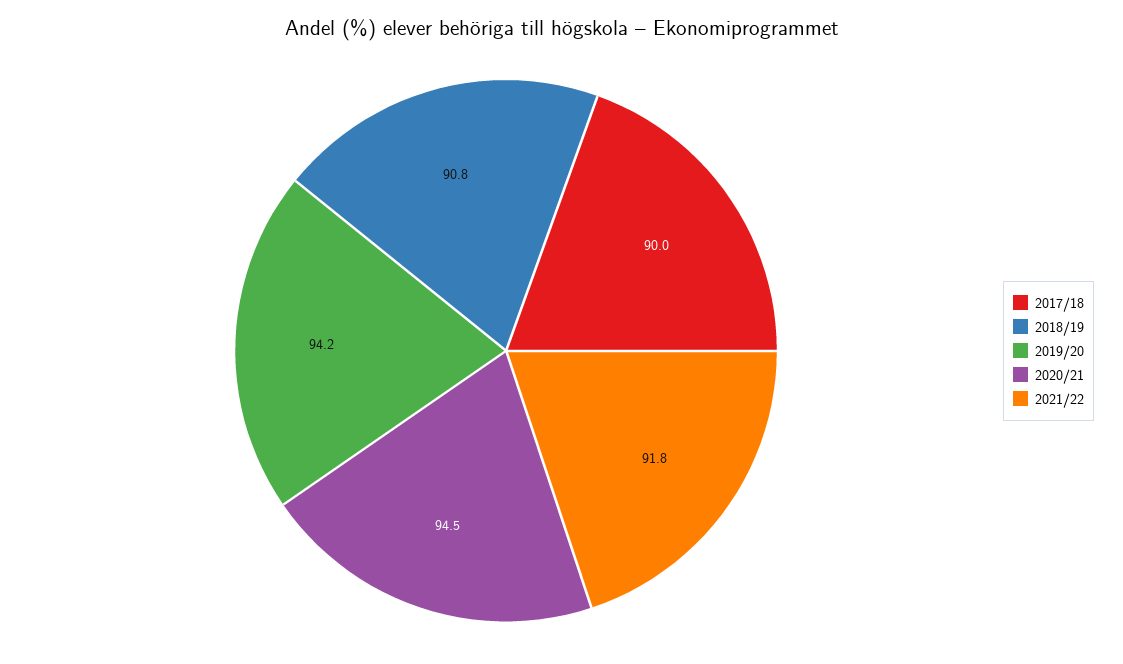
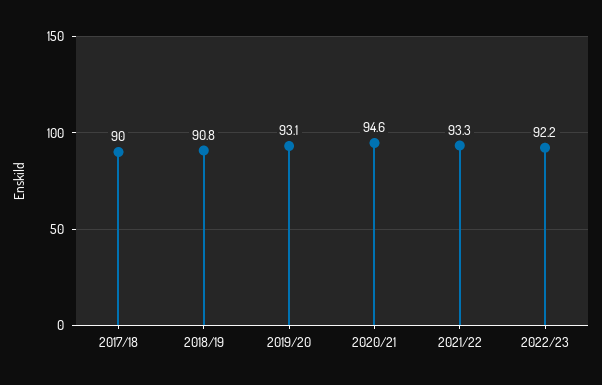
2019/20: 94.2 -> 93.1
2020/21: 94.5 -> 94.6
2021/22: 91.8 -> 93.3
2022/23: none -> 92.2

